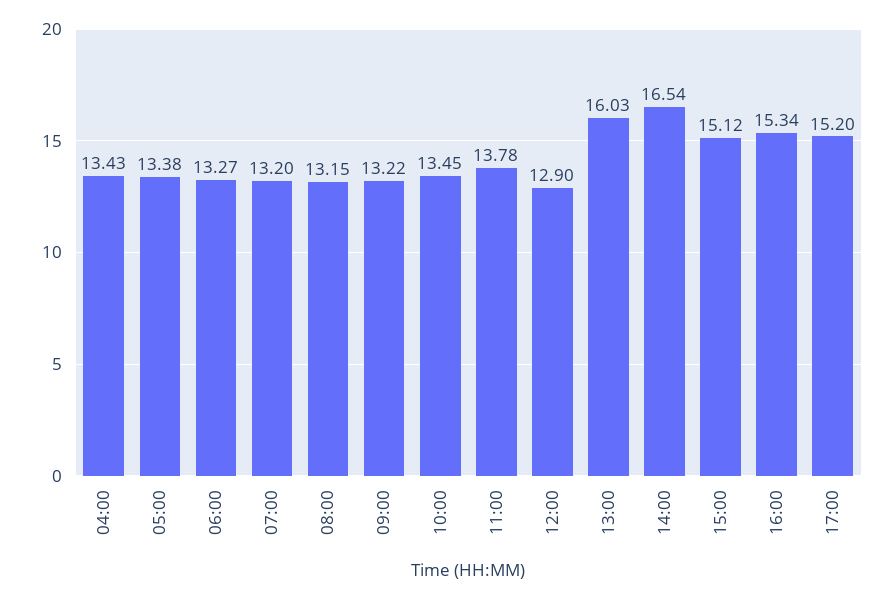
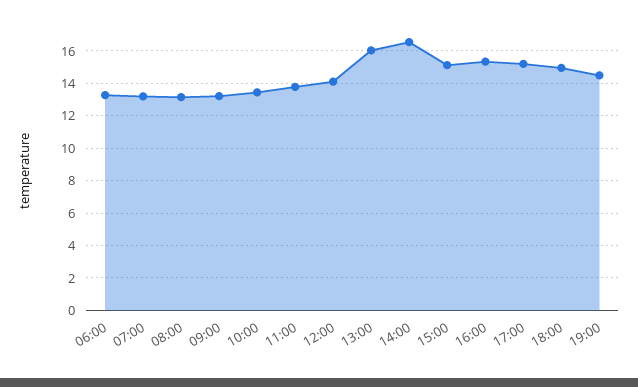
04:00: 13.43 -> none
05:00: 13.38 -> none
12:00: 12.9 -> 14
18:00: none -> 15
19:00: none -> 14.5

